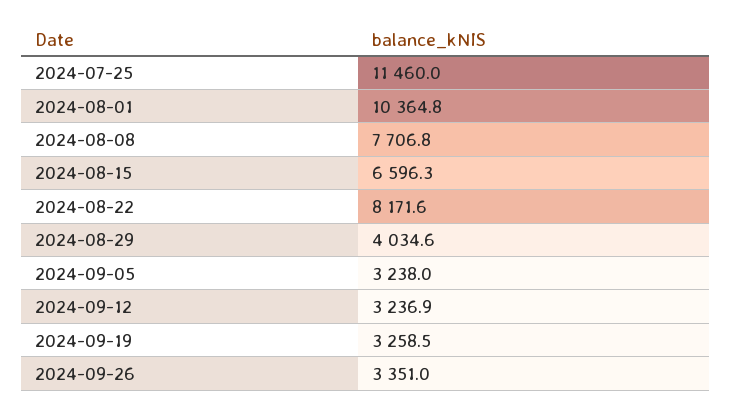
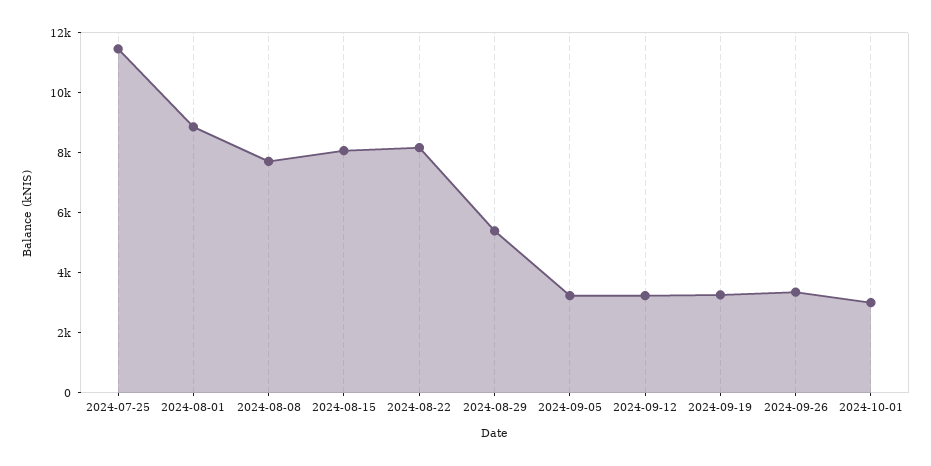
2024-08-01: 10364.8 -> 9000
2024-08-15: 6596.3 -> 8000
2024-08-29: 4034.6 -> 5500
2024-10-01: none -> 3000

